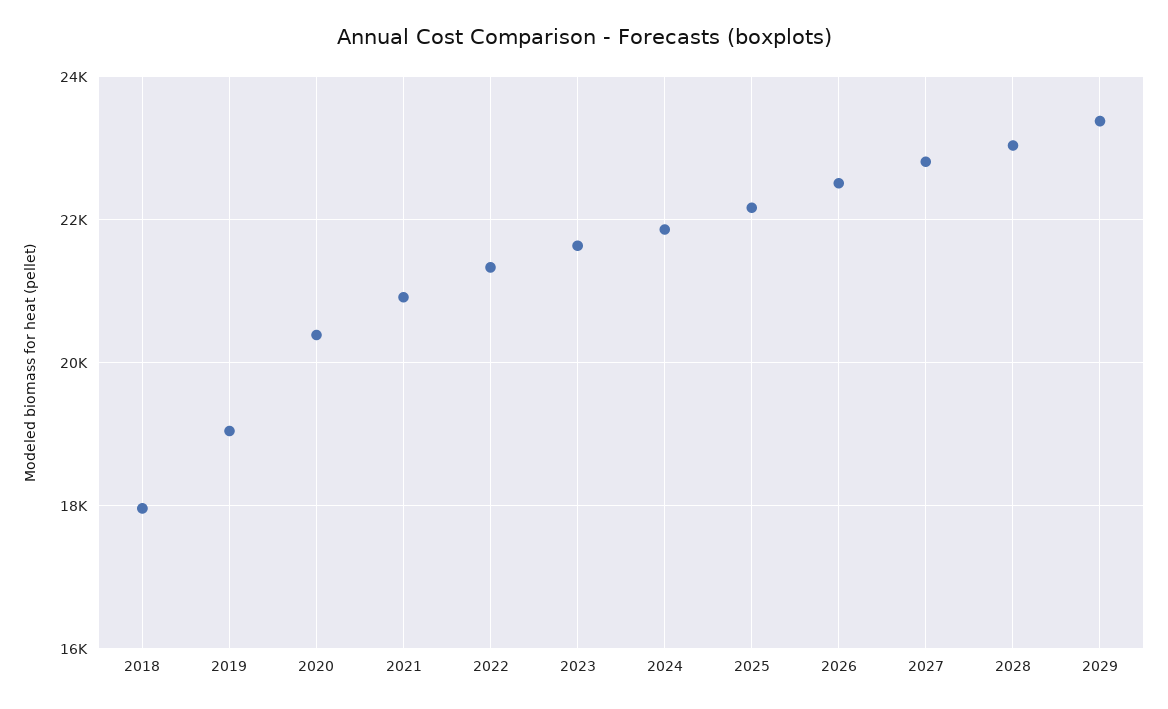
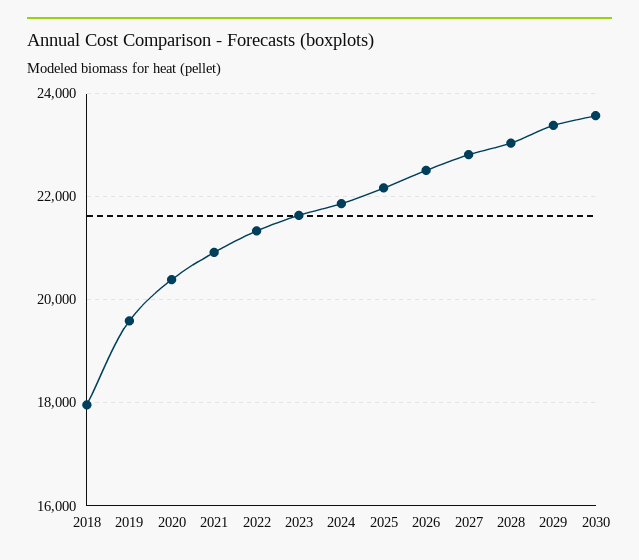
2019: 19000 -> 19600
2030: none -> 23600

